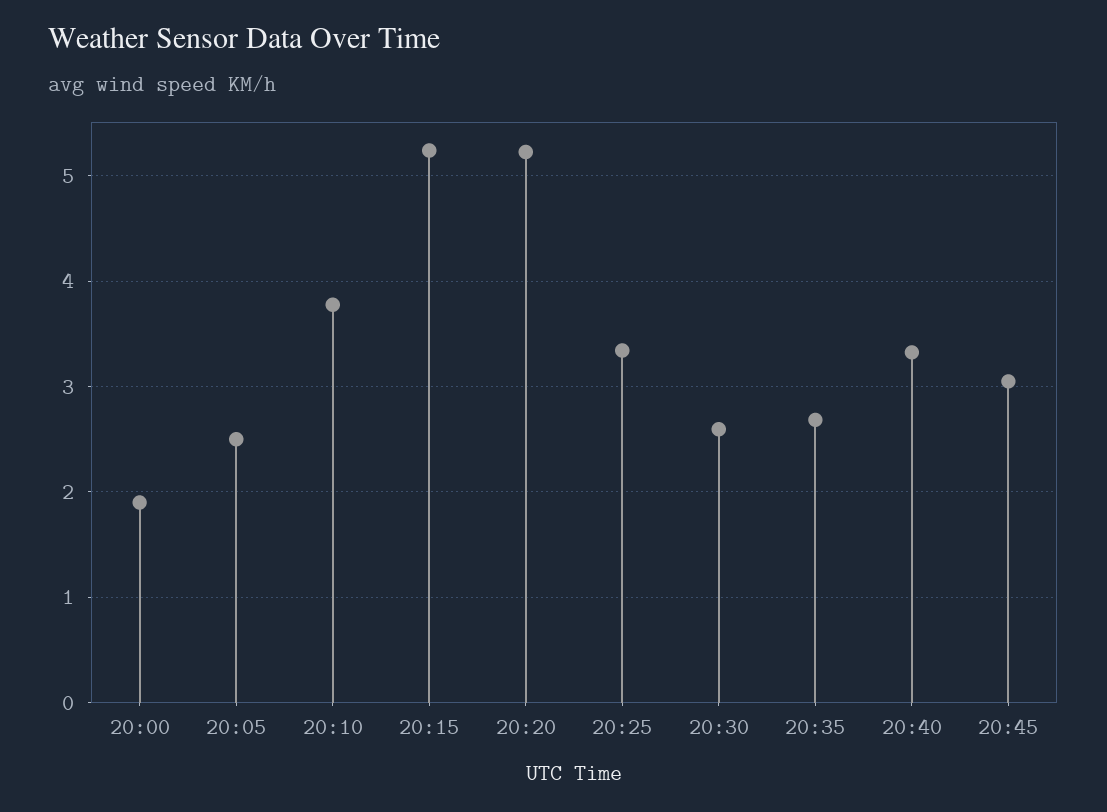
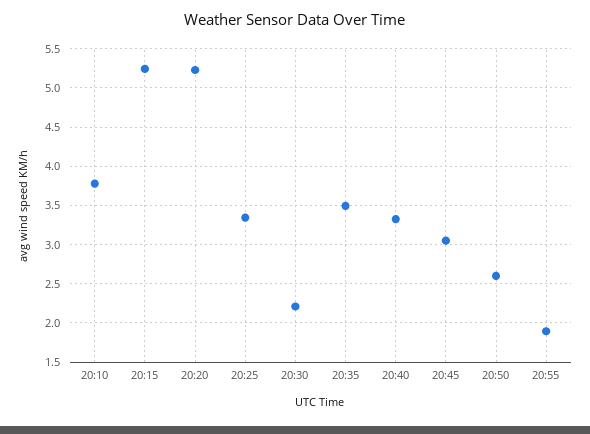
20:00: 1.9 -> none
20:05: 2.5 -> none
20:30: 2.6 -> 2.2
20:35: 2.7 -> 3.5
20:50: none -> 2.6
20:55: none -> 1.9

